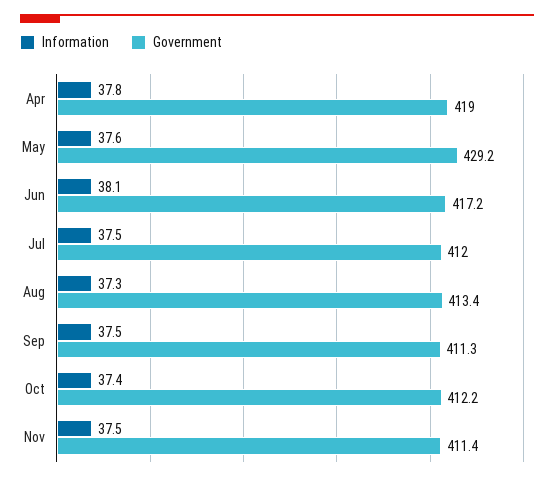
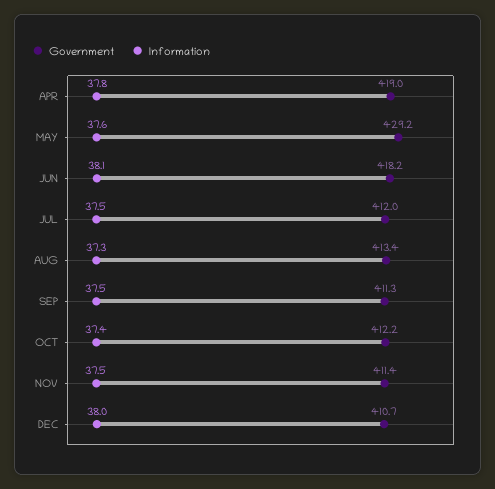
Government, Jun: 417.2 -> 418.2
Government, DEC: none -> 410.7
Information, DEC: none -> 38

